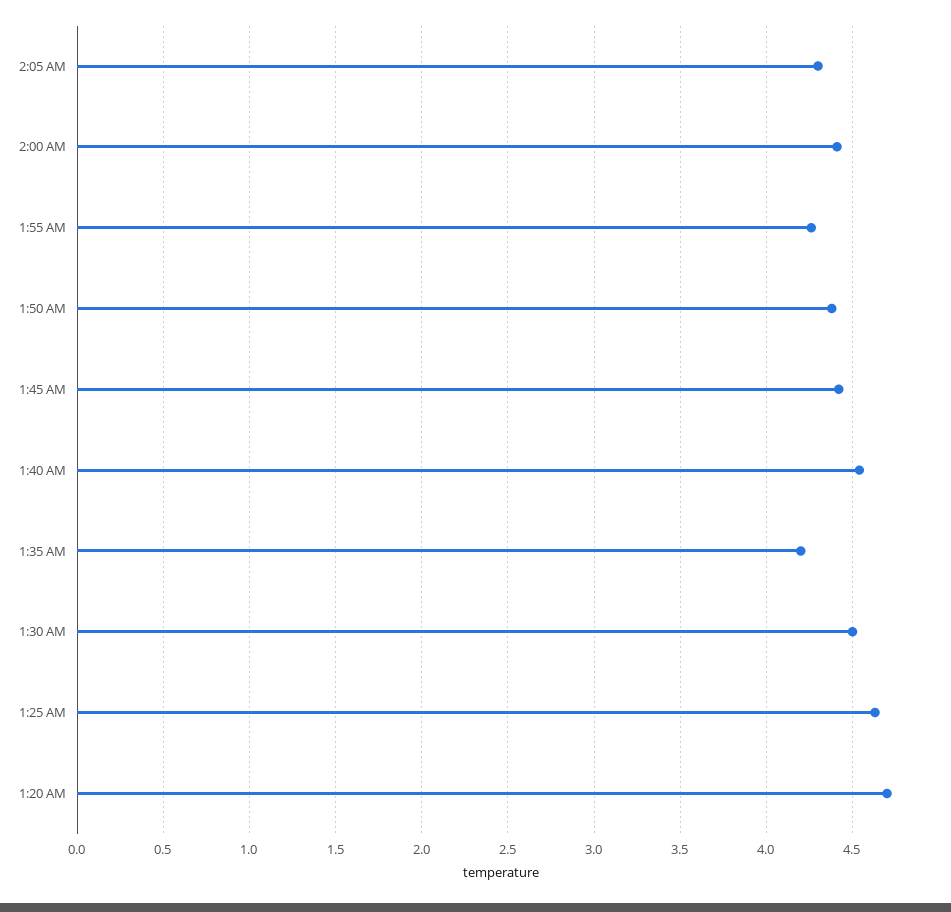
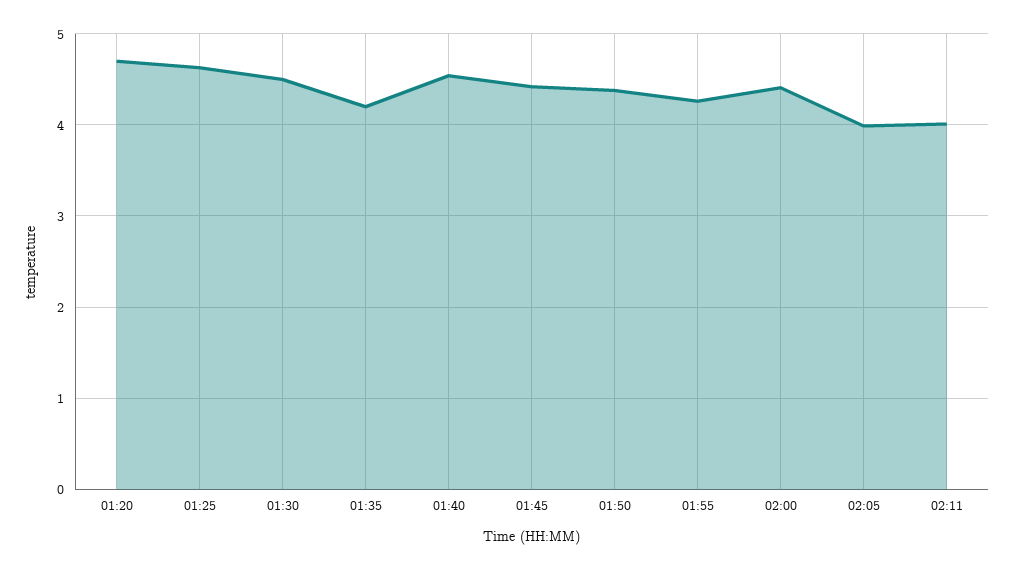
2:05 AM: 4.3 -> 4
02:11: none -> 4

